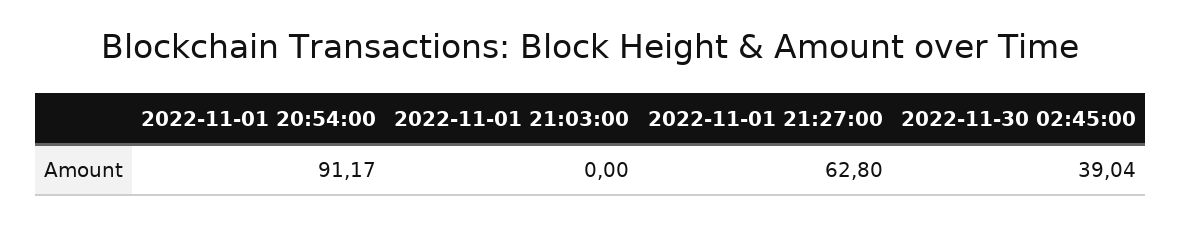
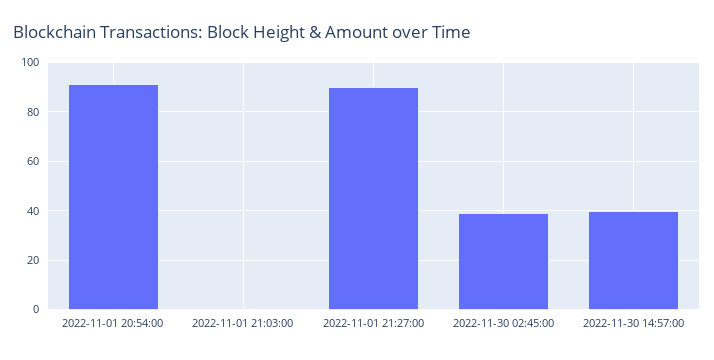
2022-11-01 21:27:00: 62.8 -> 90
2022-11-30 14:57:00: none -> 40

